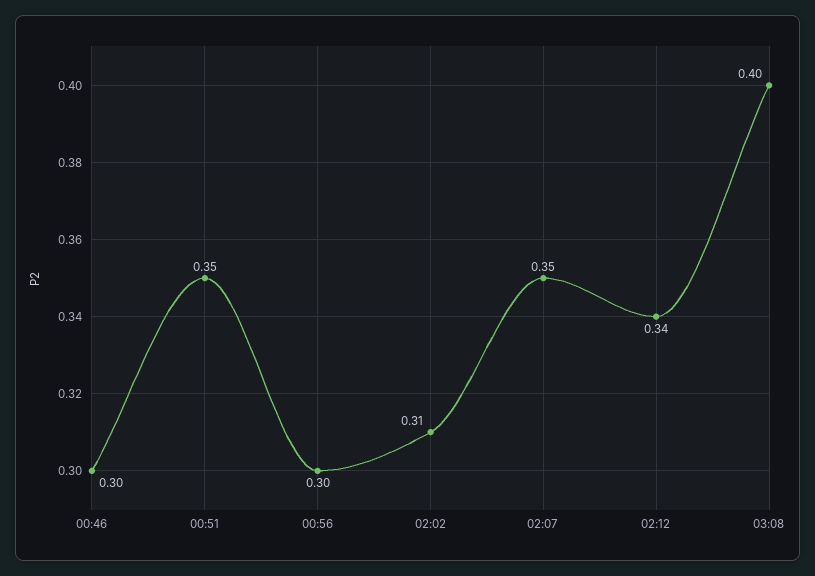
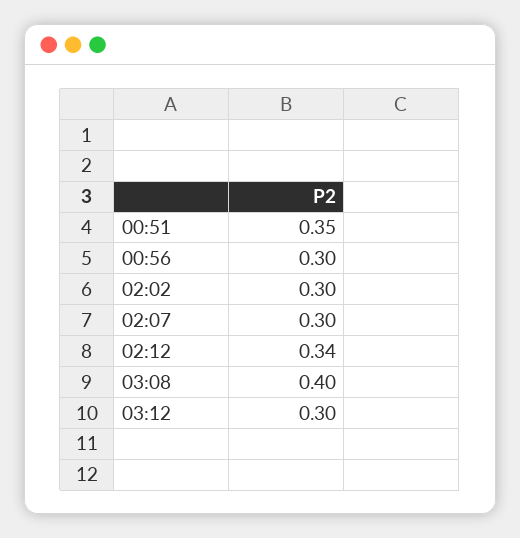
00:46: 0.3 -> none
02:02: 0.31 -> 0.3
02:07: 0.35 -> 0.3
03:12: none -> 0.3

